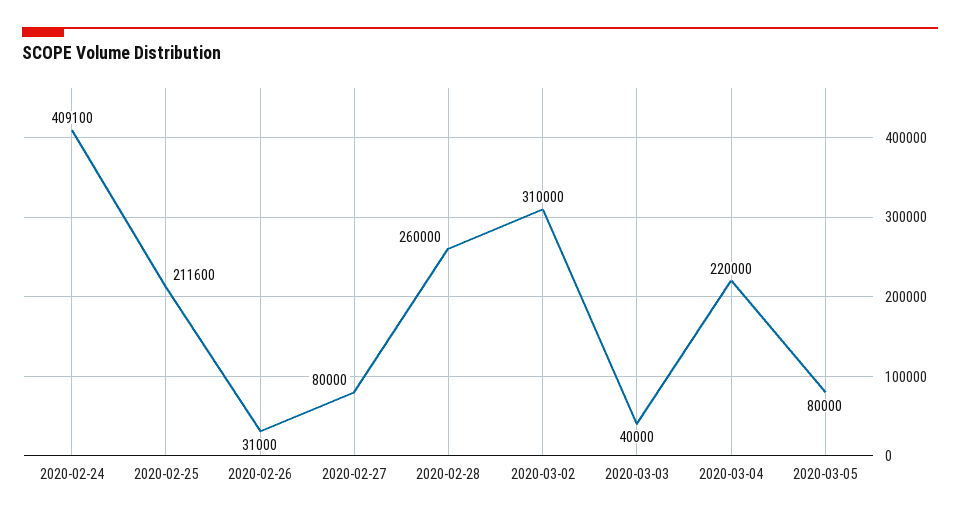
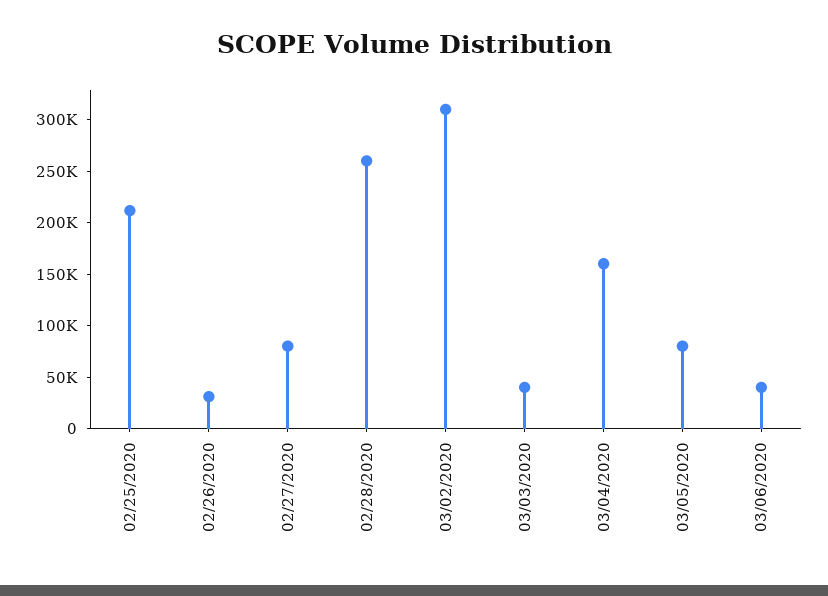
2020-02-24: 409100 -> none
2020-03-04: 220000 -> 160000
03/06/2020: none -> 40000

